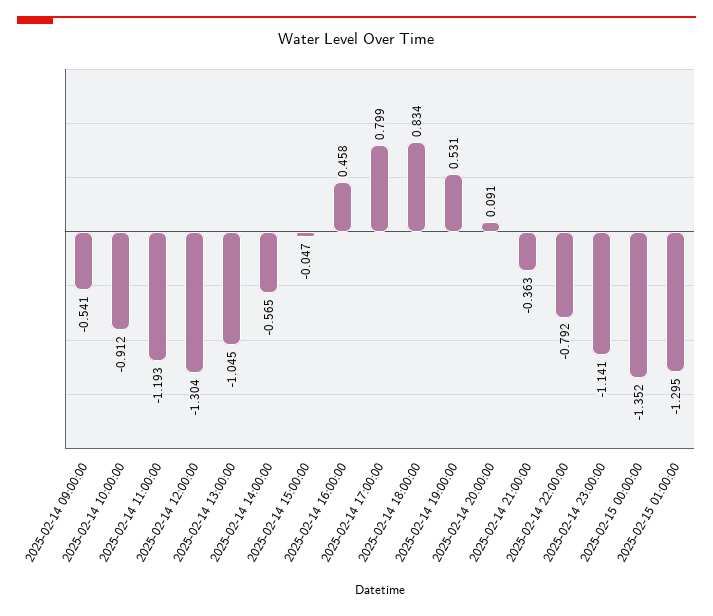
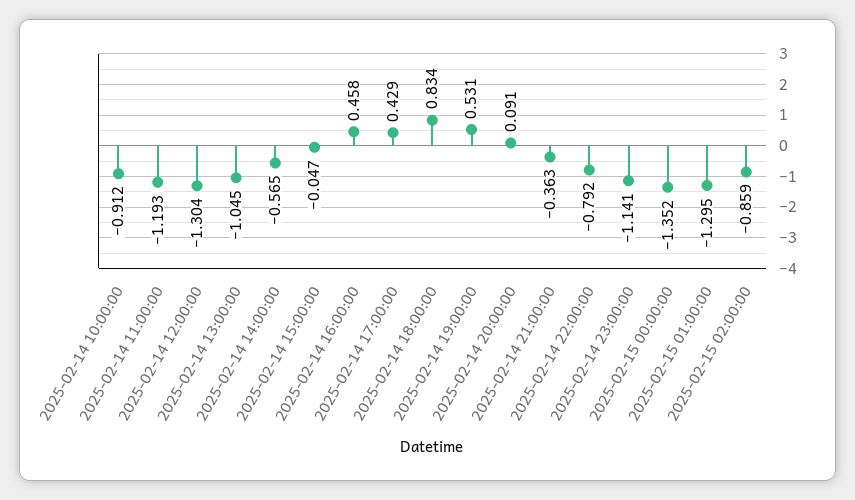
2025-02-14 09:00:00: -0.541 -> none
2025-02-14 17:00:00: 0.799 -> 0.429
2025-02-15 02:00:00: none -> -0.859

